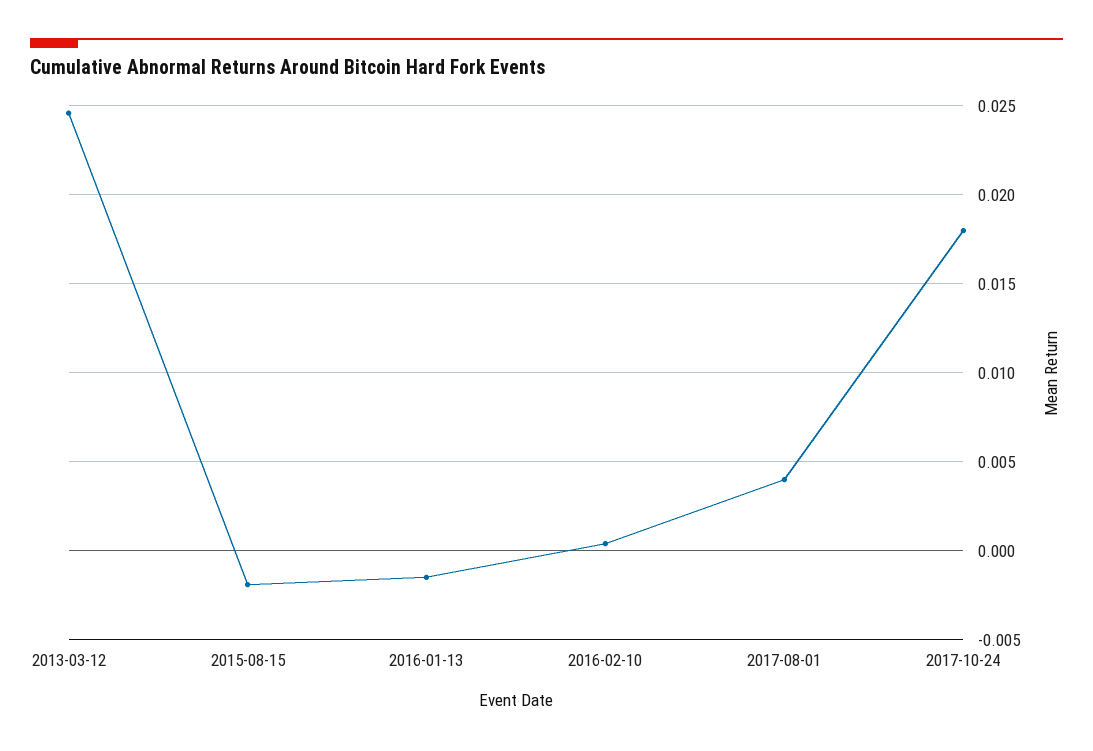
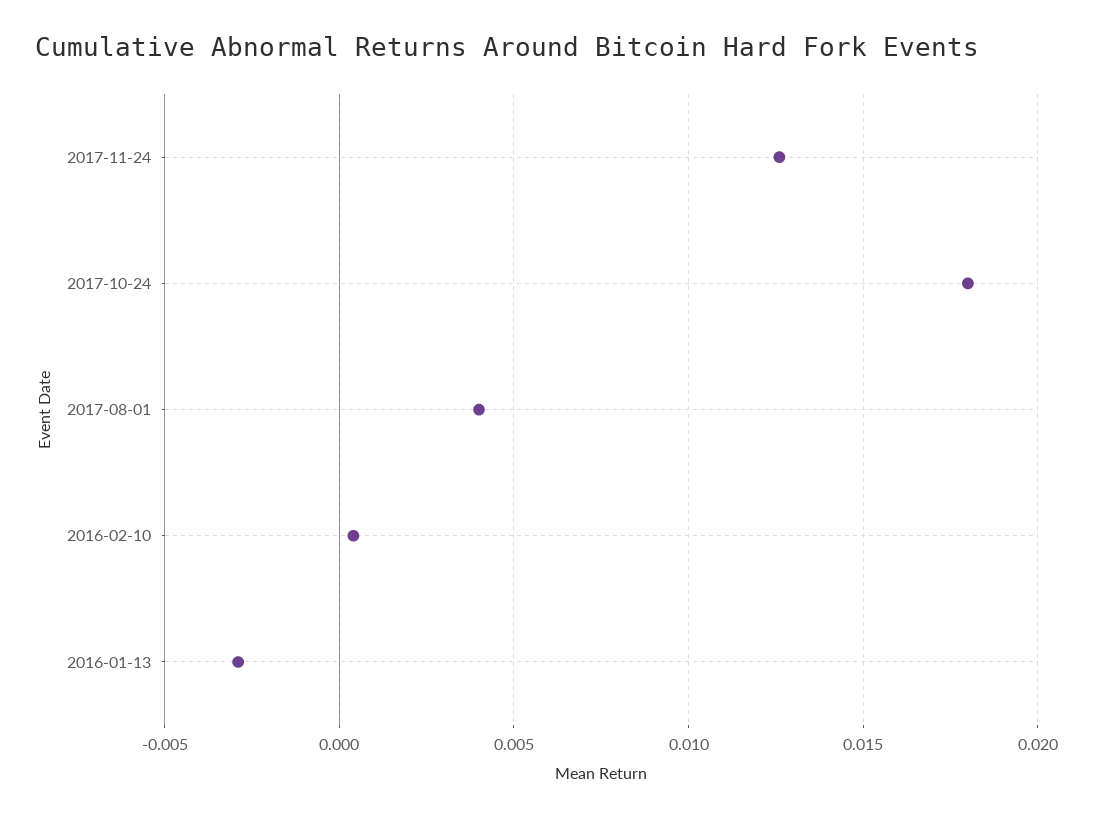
2013-03-12: 0.0245 -> none
2015-08-15: -0.002 -> none
2016-01-13: -0.0015 -> -0.003
2017-11-24: none -> 0.0125

